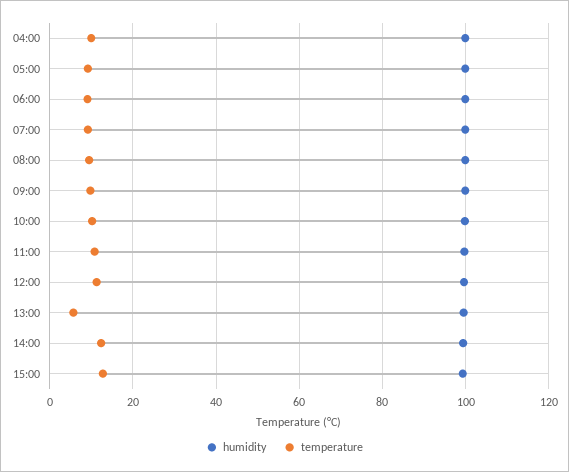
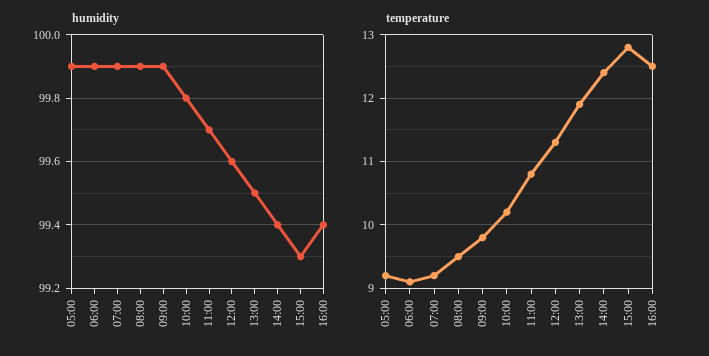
humidity, 04:00: 100 -> none
temperature, 04:00: 10 -> none
temperature, 13:00: 6 -> 11.9
humidity, 16:00: none -> 99.4
temperature, 16:00: none -> 12.5

